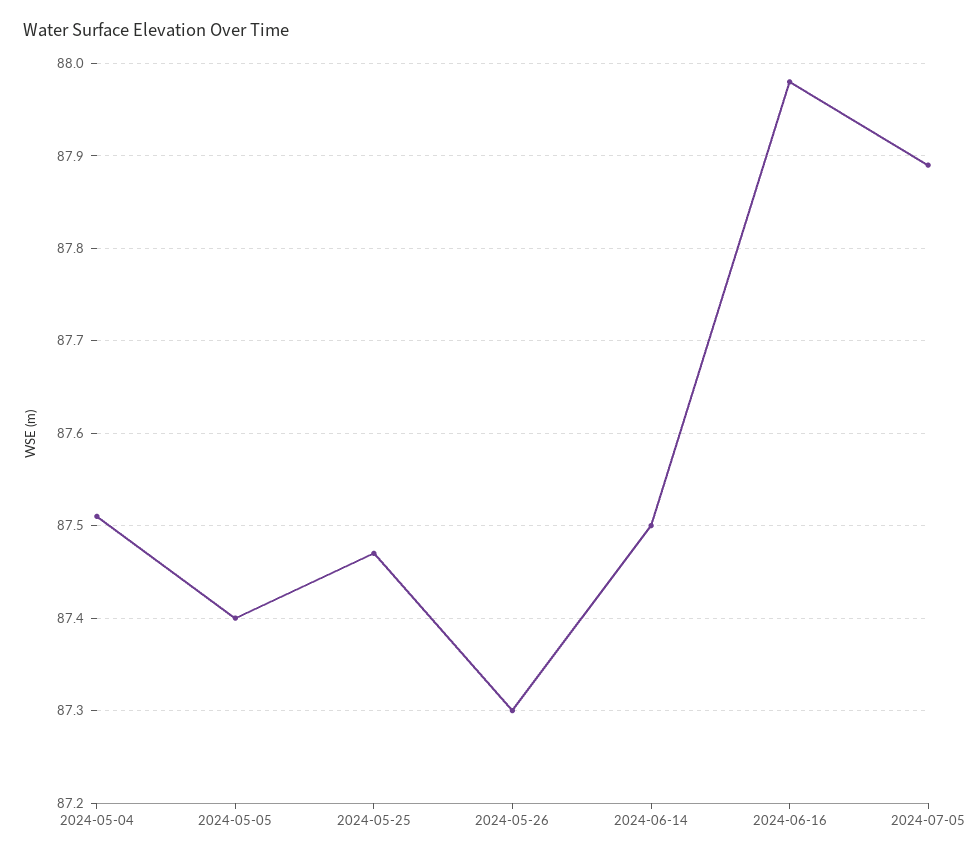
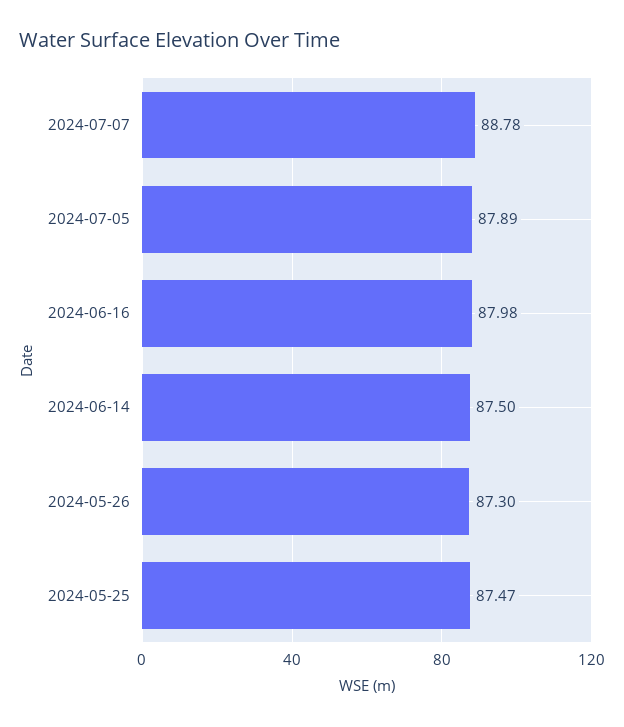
2024-05-04: 87.51 -> none
2024-05-05: 87.4 -> none
2024-07-07: none -> 88.78

